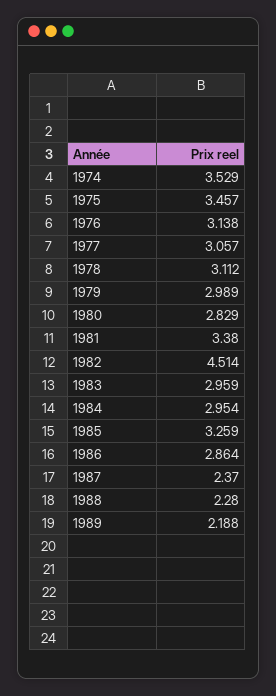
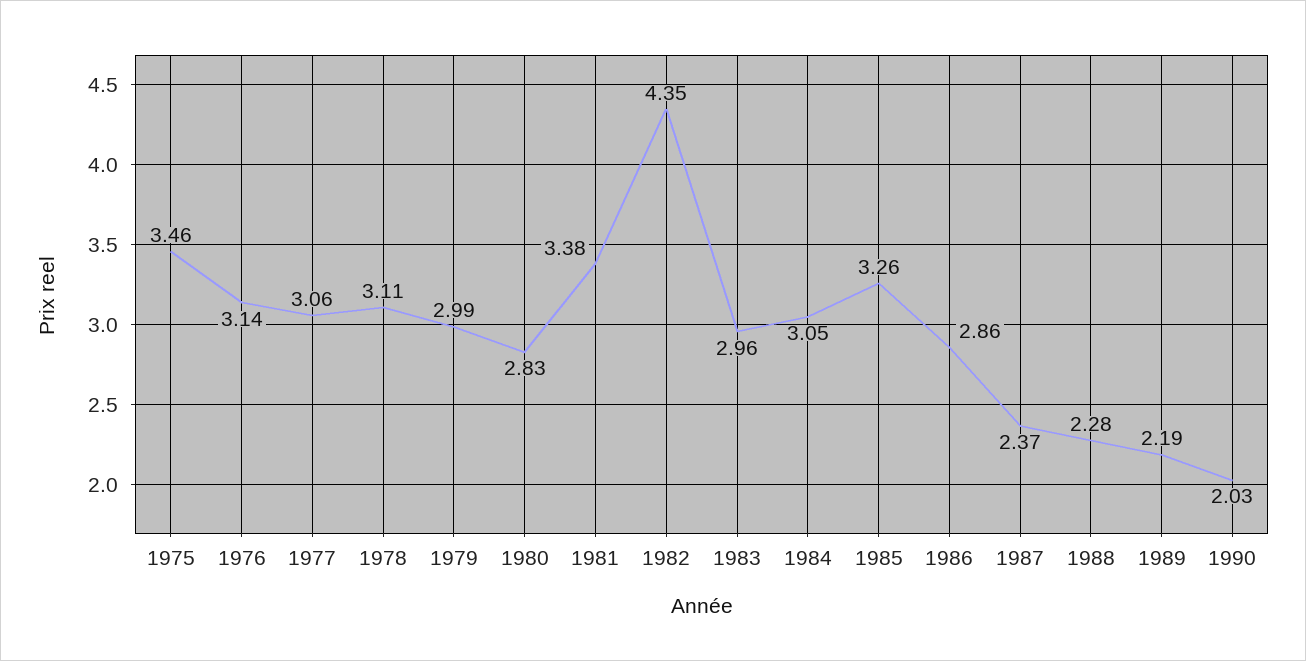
1974: 3.529 -> none
1982: 4.514 -> 4.35
1984: 2.954 -> 3.05
1990: none -> 2.03

